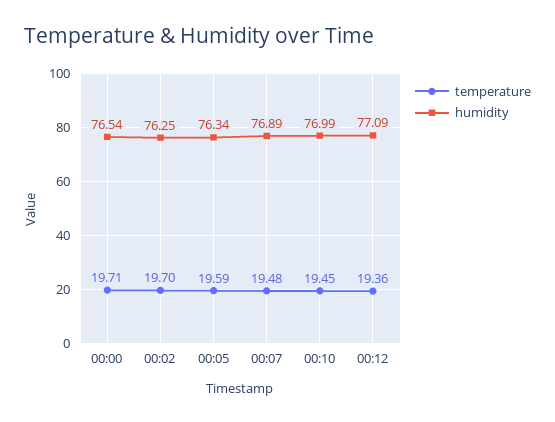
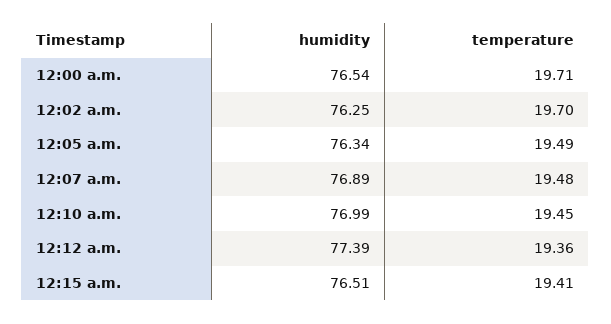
temperature, 00:05: 19.59 -> 19.49
humidity, 00:12: 77.09 -> 77.39
humidity, 12:15 a.m.: none -> 76.51
temperature, 12:15 a.m.: none -> 19.41

